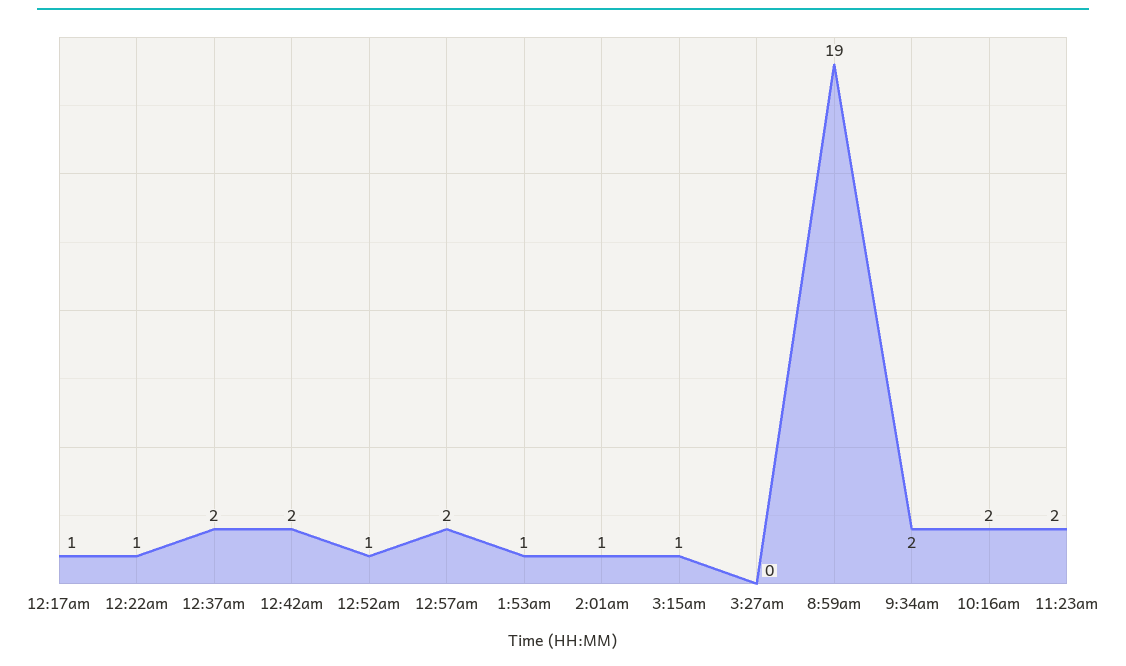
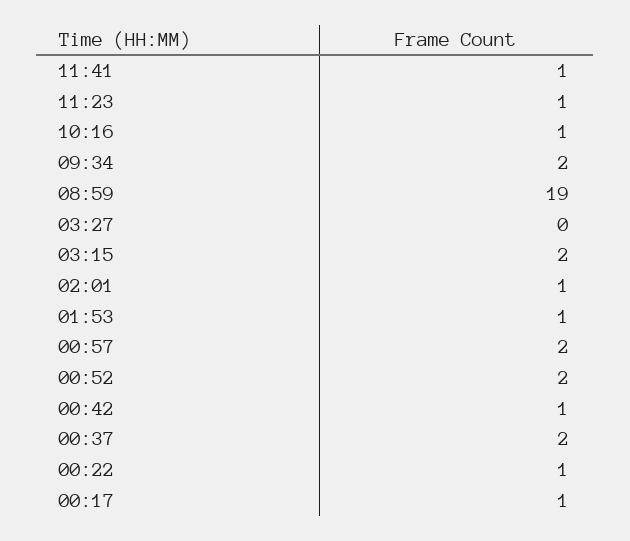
12:42am: 2 -> 1
12:52am: 1 -> 2
3:15am: 1 -> 2
10:16am: 2 -> 1
11:23am: 2 -> 1
11:41: none -> 1

